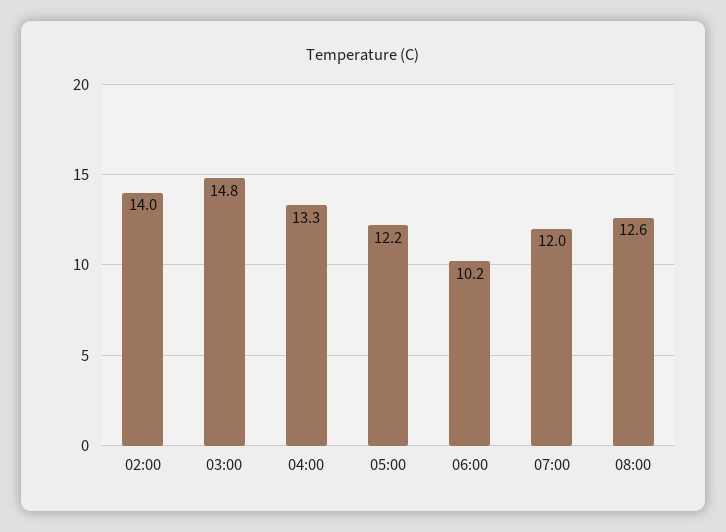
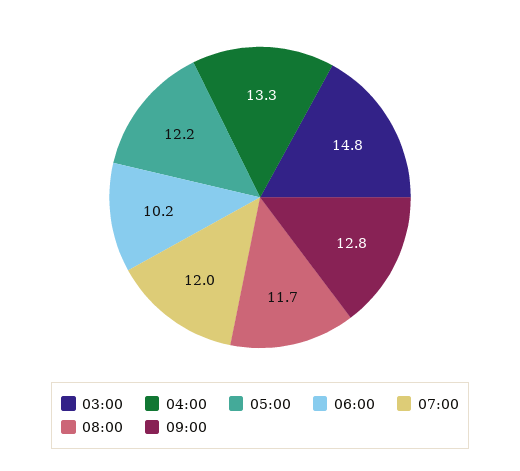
02:00: 14 -> none
08:00: 12.6 -> 11.7
09:00: none -> 12.8

